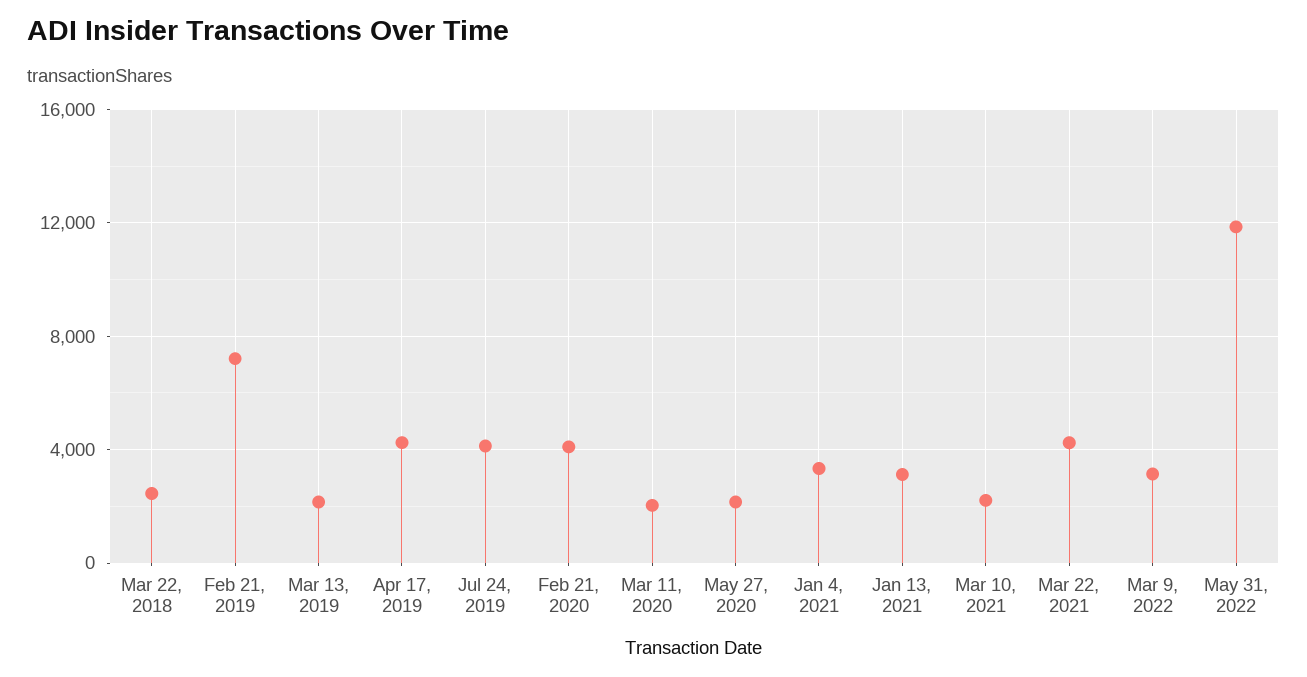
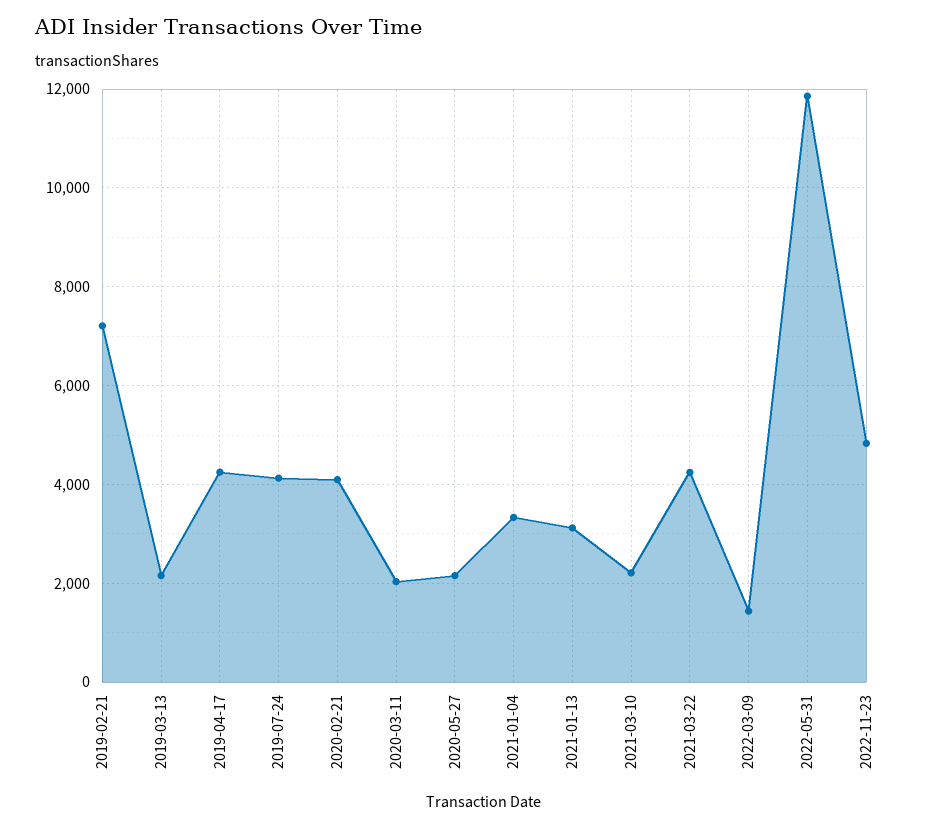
Mar 22, 2018: 2500 -> none
Mar 9, 2022: 3000 -> 1400
2022-11-23: none -> 4800

